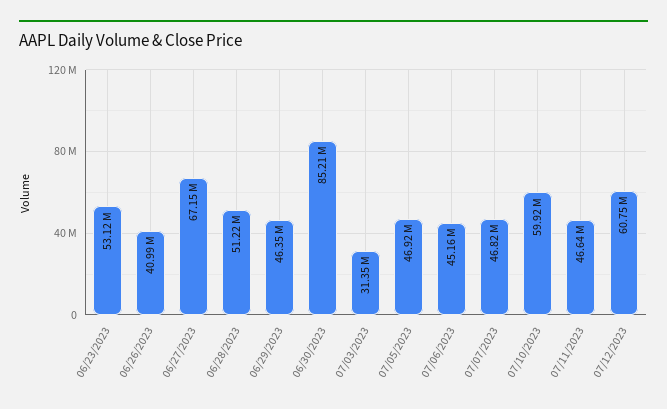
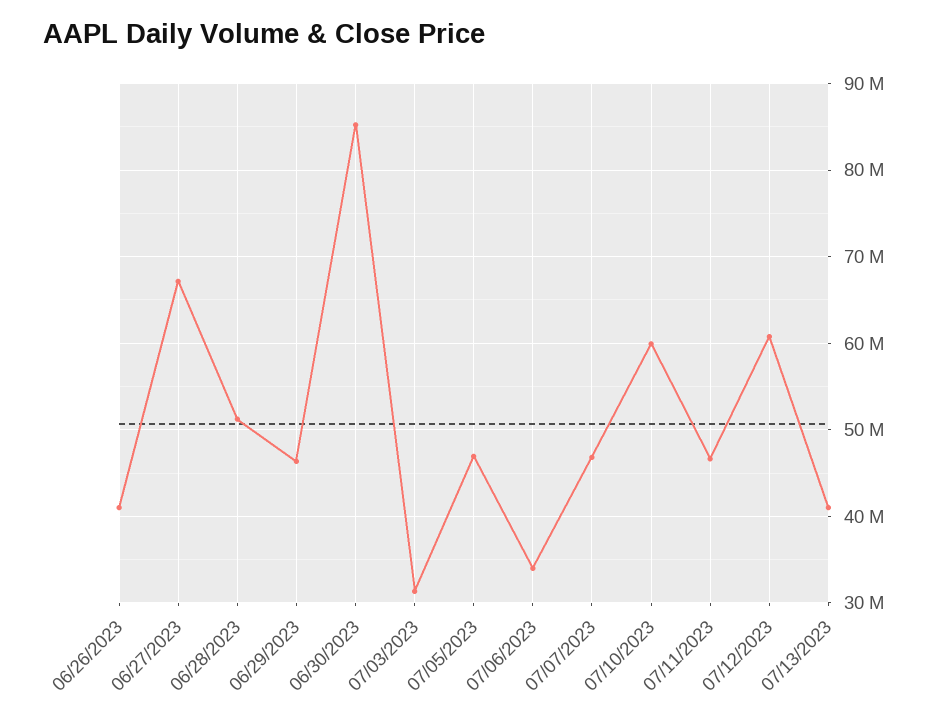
06/23/2023: 53120000 -> none
07/06/2023: 45160000 -> 34000000
07/13/2023: none -> 41000000

